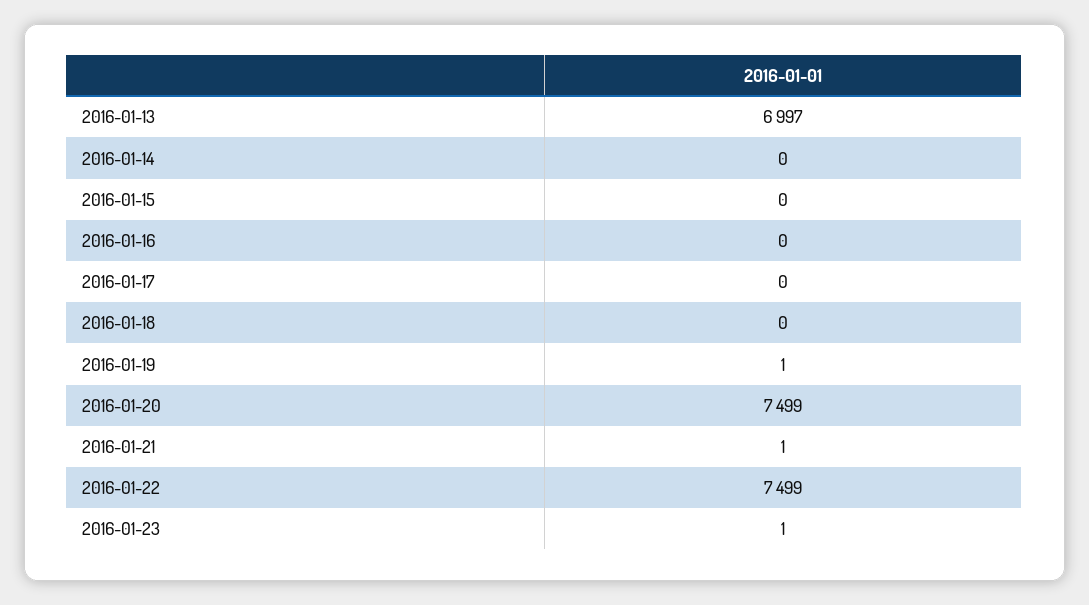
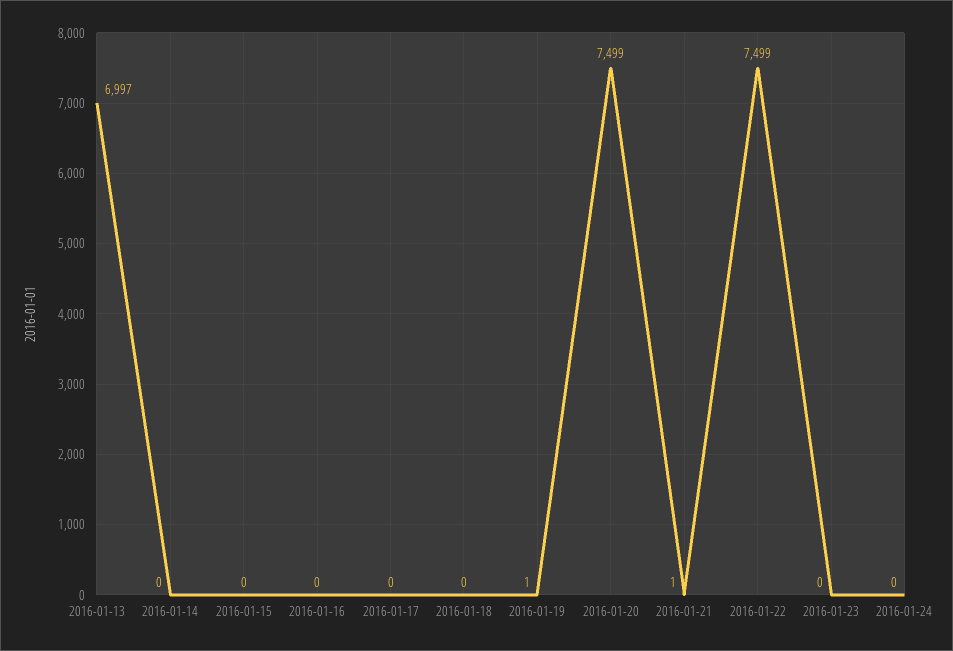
2016-01-23: 1 -> 0
2016-01-24: none -> 0

